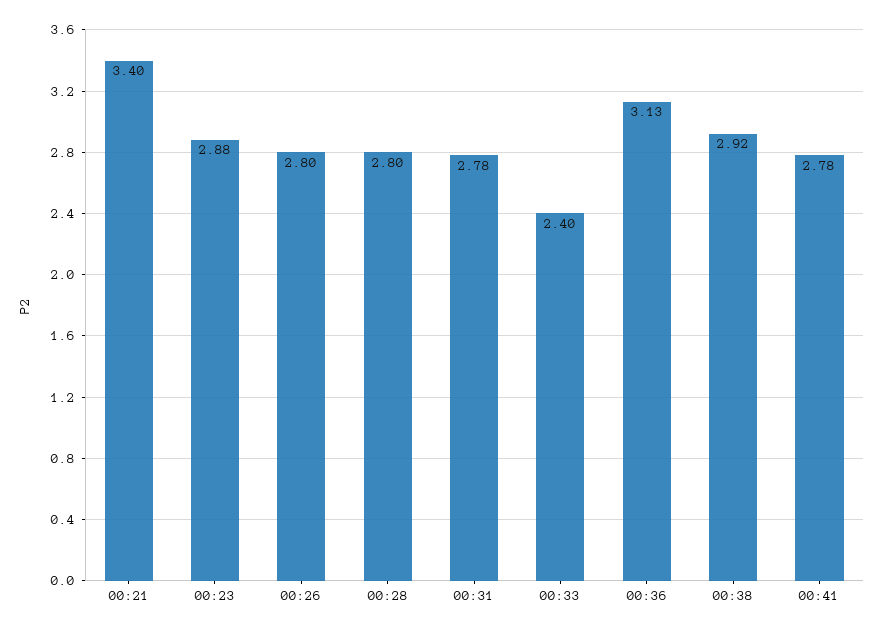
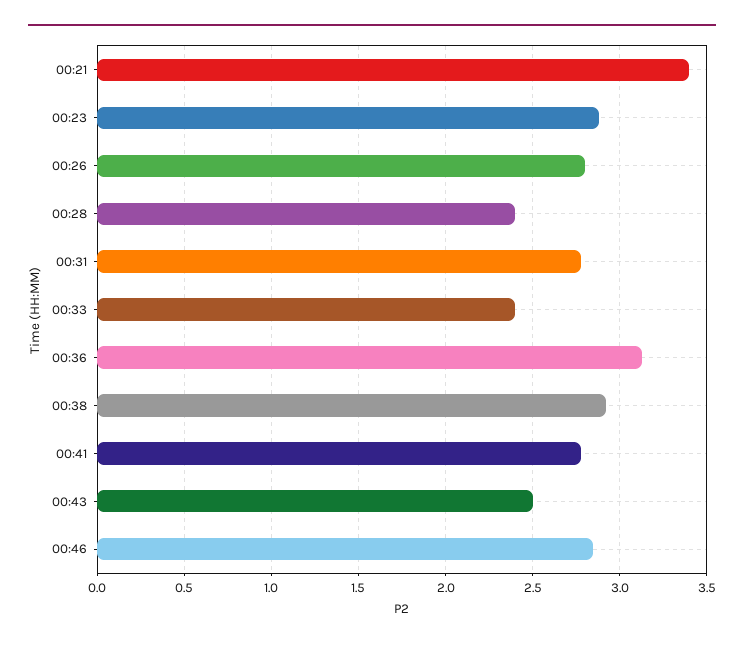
00:28: 2.8 -> 2.4
00:43: none -> 2.5
00:46: none -> 2.85

